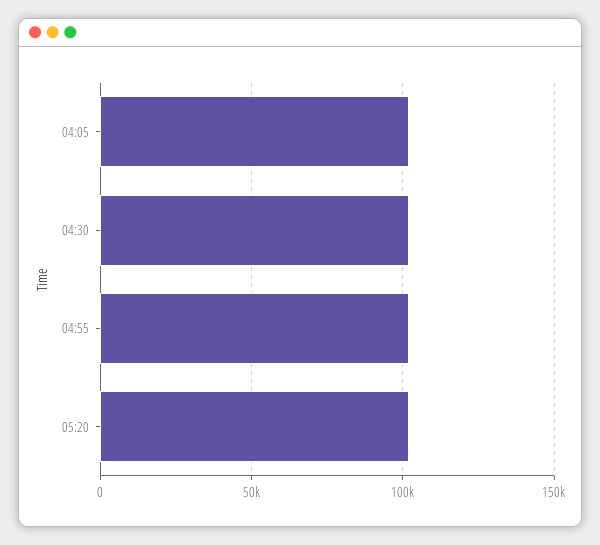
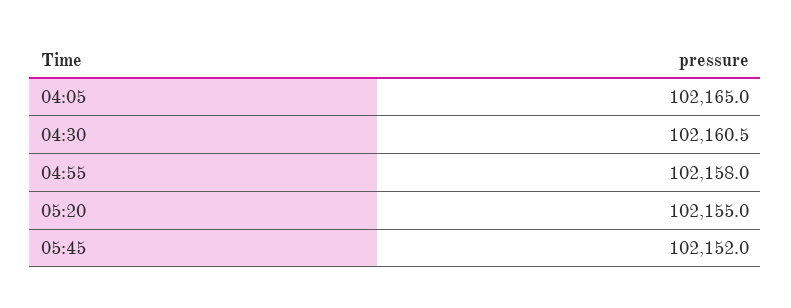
05:45: none -> 102152

